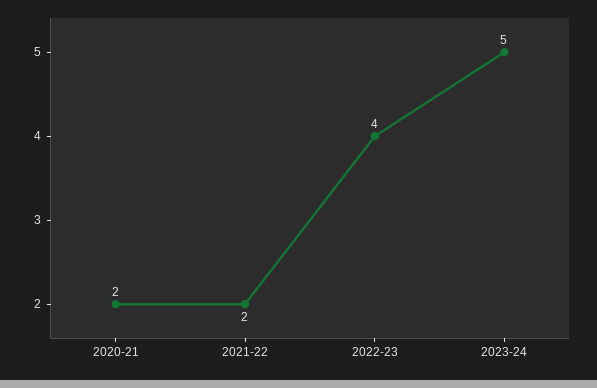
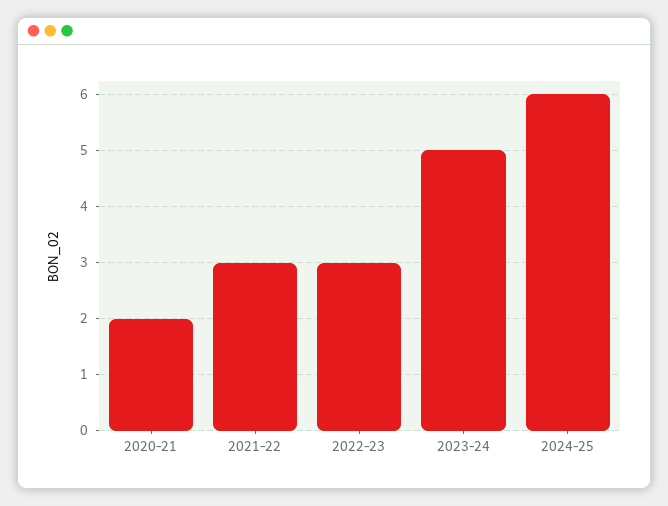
2021-22: 2 -> 3
2022-23: 4 -> 3
2024-25: none -> 6

